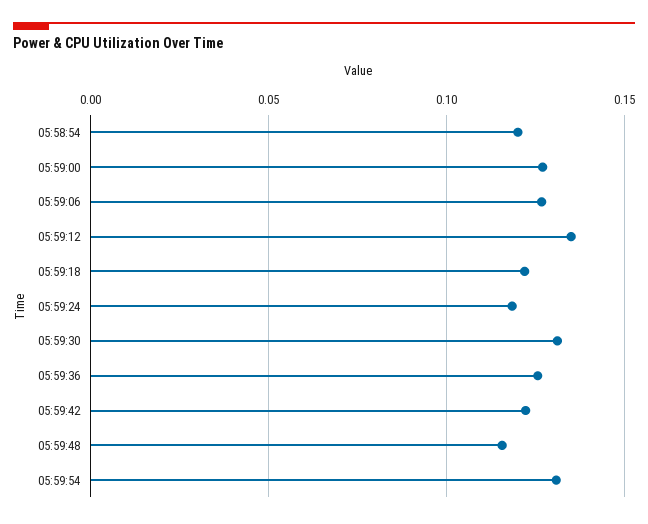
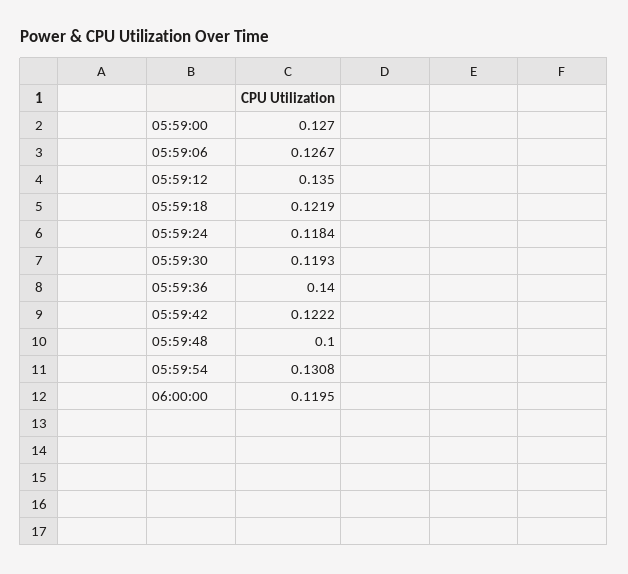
05:58:54: 0.12 -> none
05:59:30: 0.13 -> 0.1193
05:59:36: 0.125 -> 0.14
05:59:48: 0.115 -> 0.1
06:00:00: none -> 0.1195

